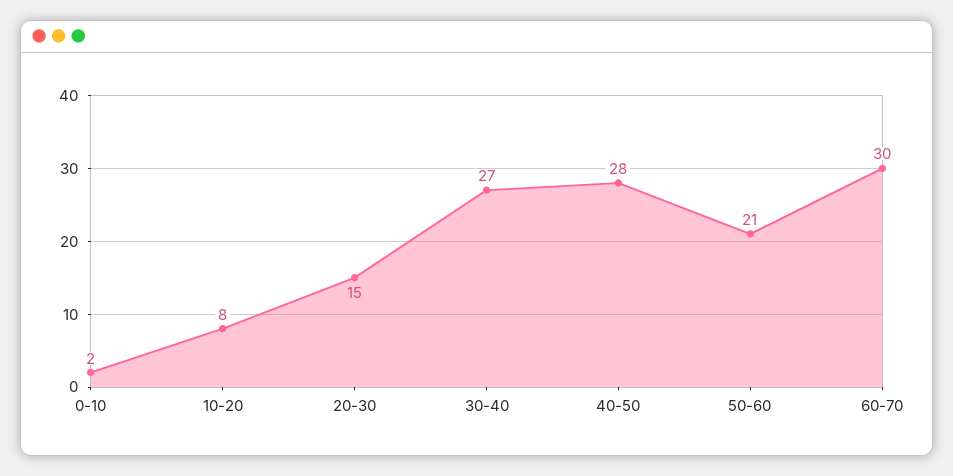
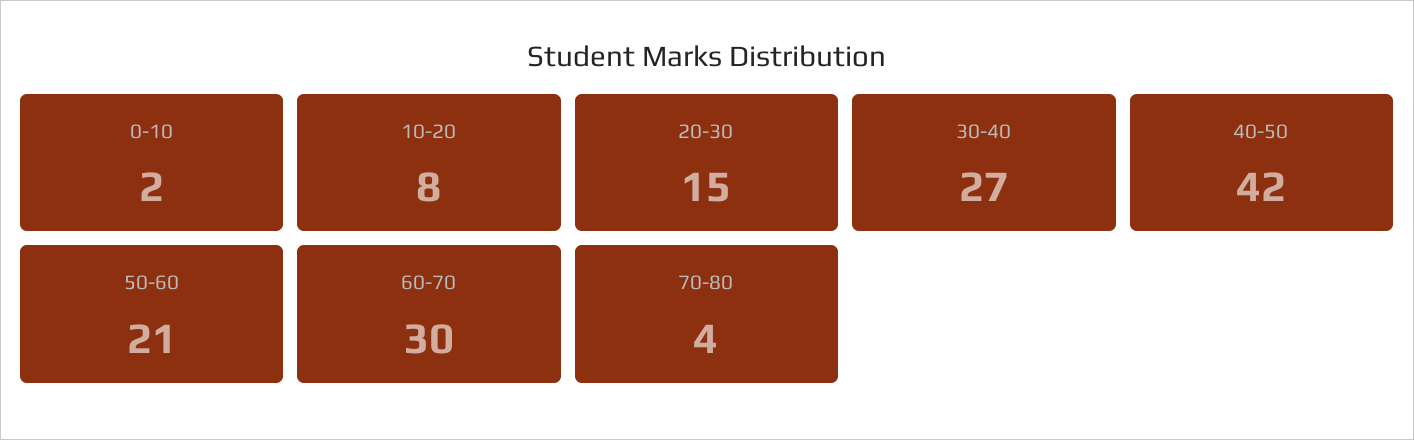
40-50: 28 -> 42
70-80: none -> 4

